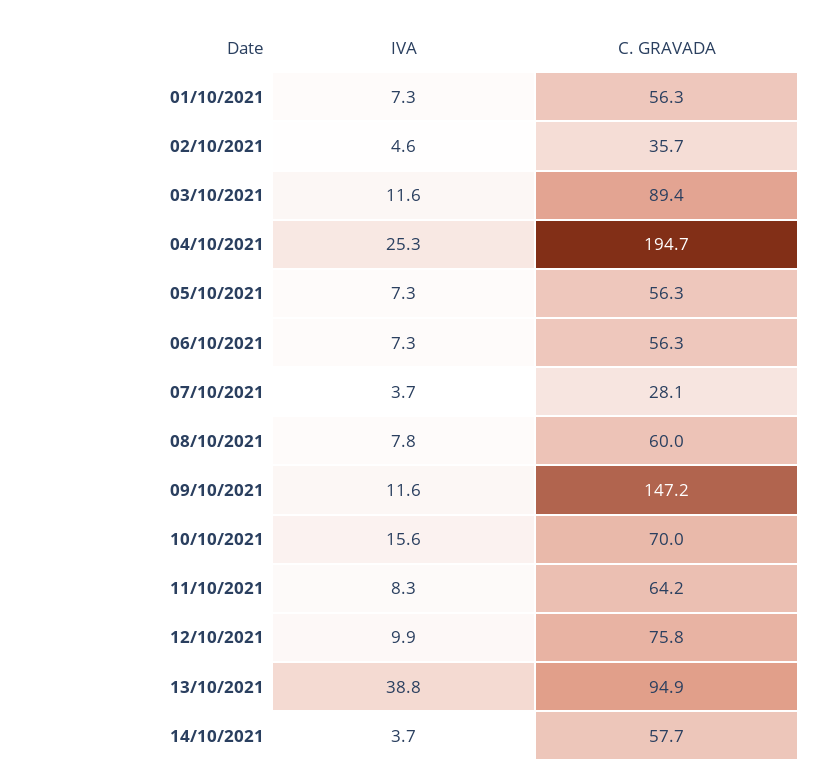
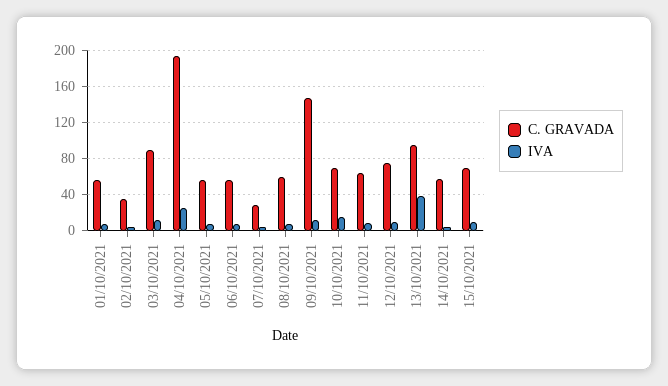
C. GRAVADA, 15/10/2021: none -> 70
IVA, 15/10/2021: none -> 10

